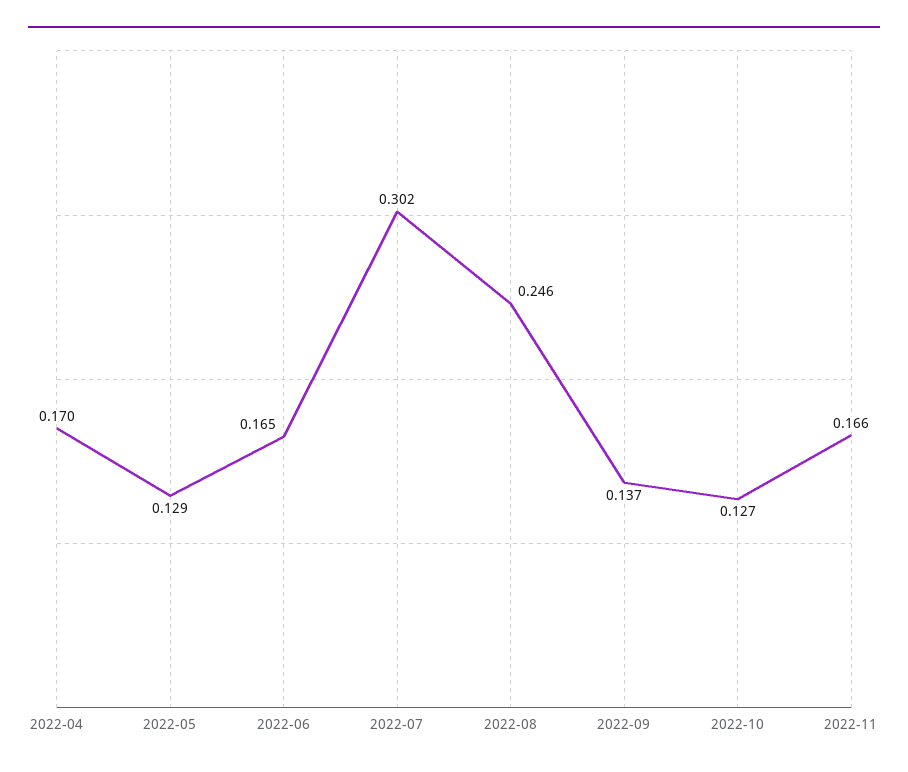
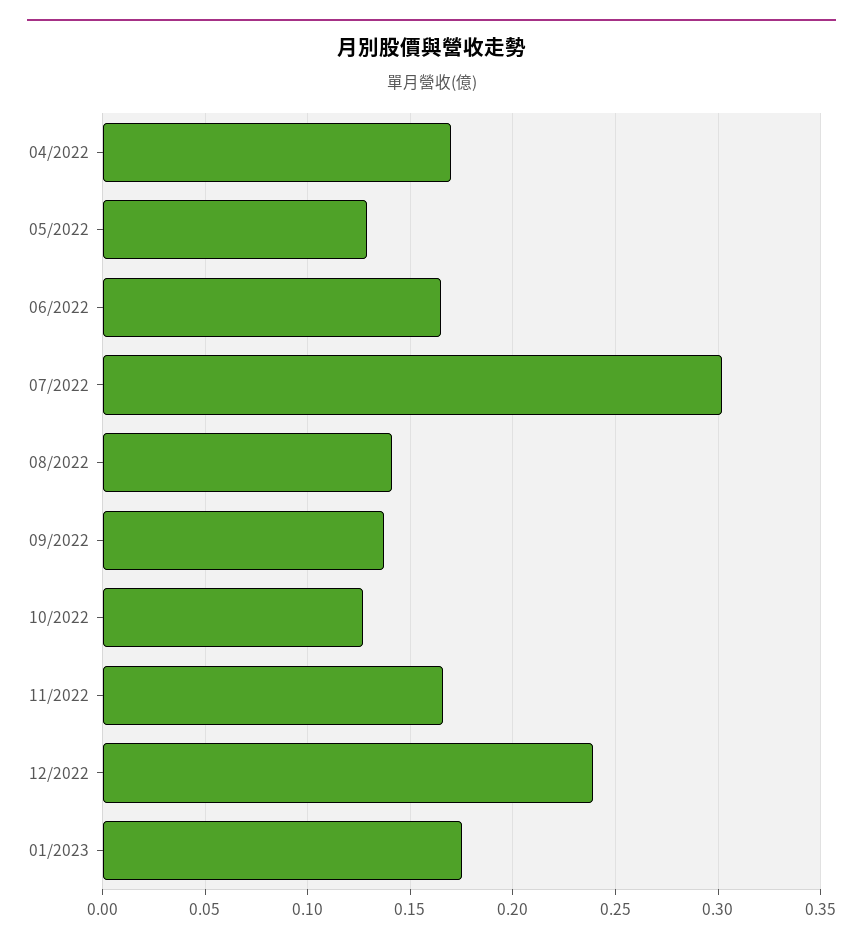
2022-08: 0.246 -> 0.14
12/2022: none -> 0.24
01/2023: none -> 0.175

